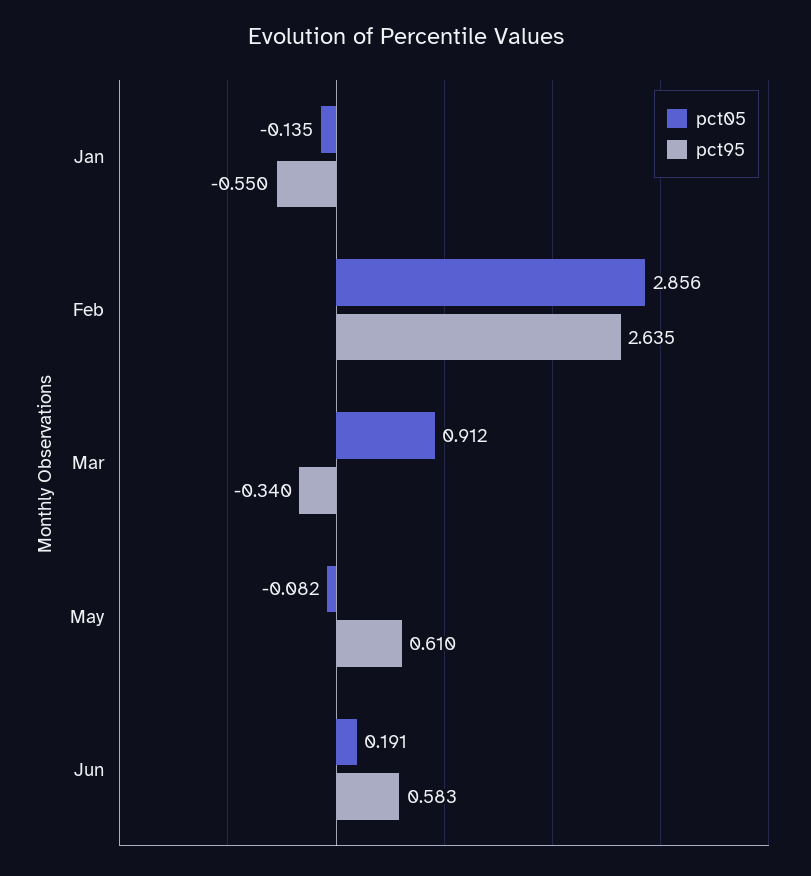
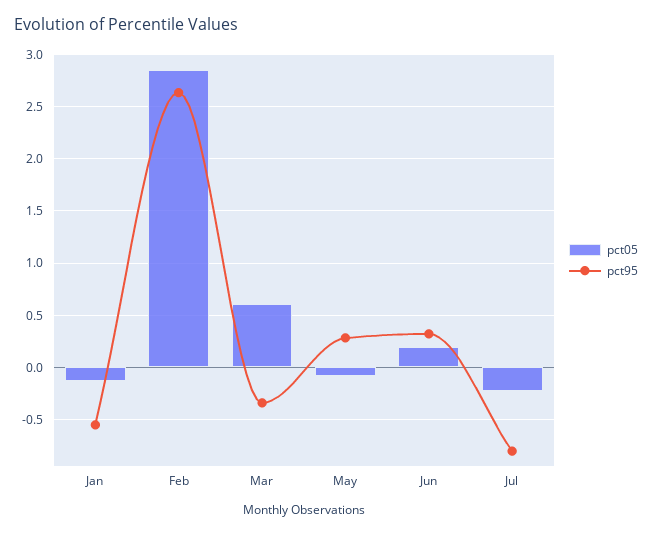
pct05, Mar: 0.912 -> 0.6
pct95, May: 0.61 -> 0.3
pct95, Jun: 0.583 -> 0.3
pct05, Jul: none -> -0.2
pct95, Jul: none -> -0.8

